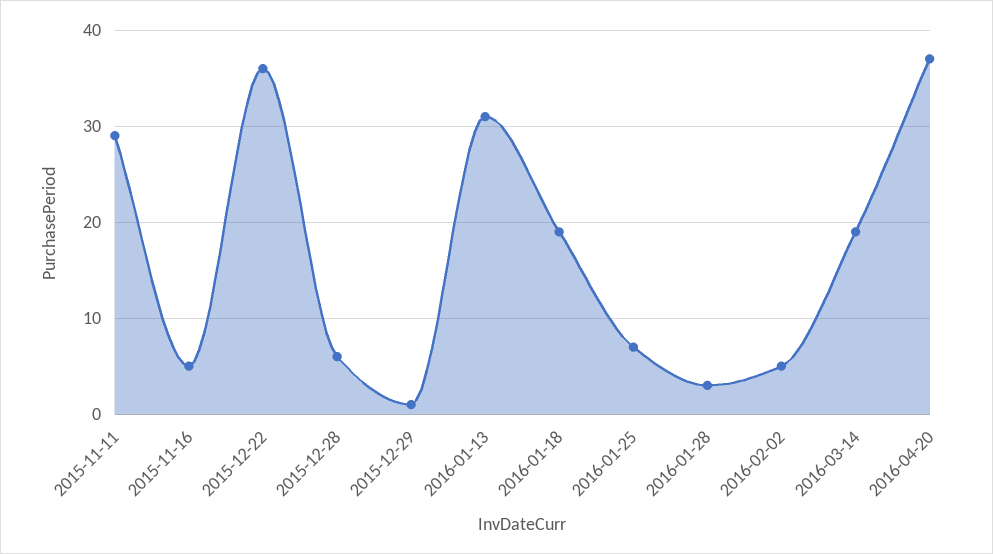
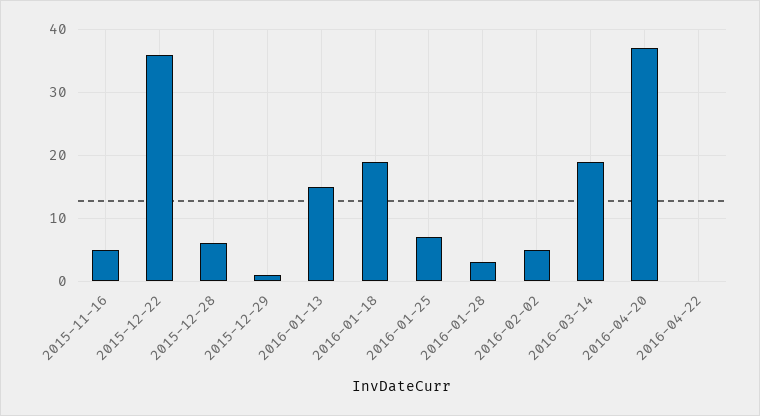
2015-11-11: 29 -> none
2016-01-13: 31 -> 15
2016-04-22: none -> 0

